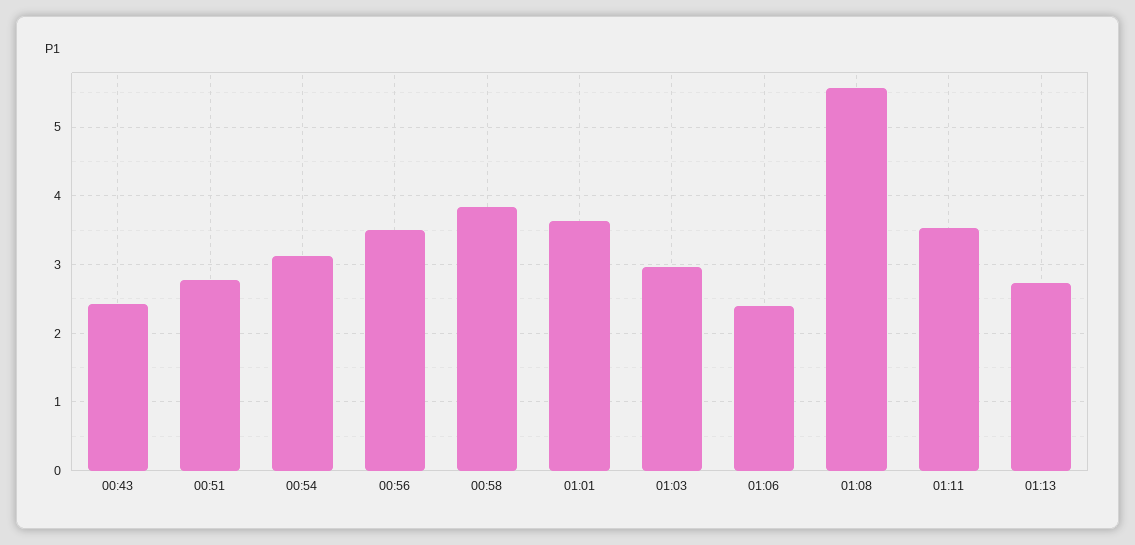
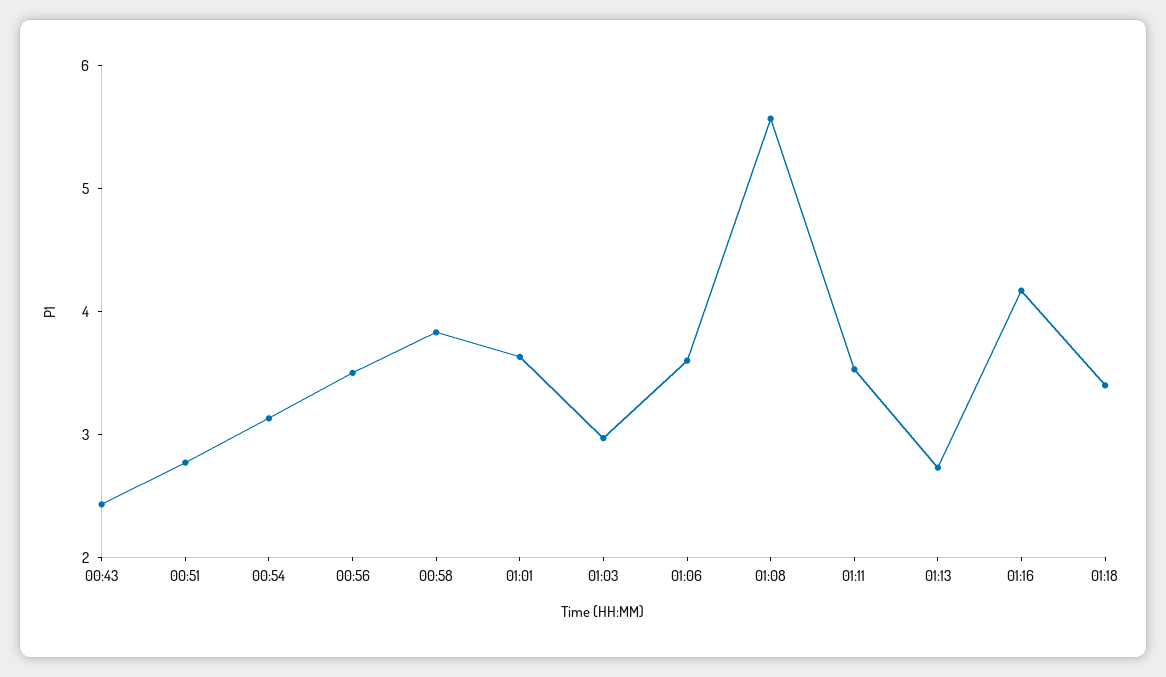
01:06: 2.4 -> 3.6
01:16: none -> 4.2
01:18: none -> 3.4

